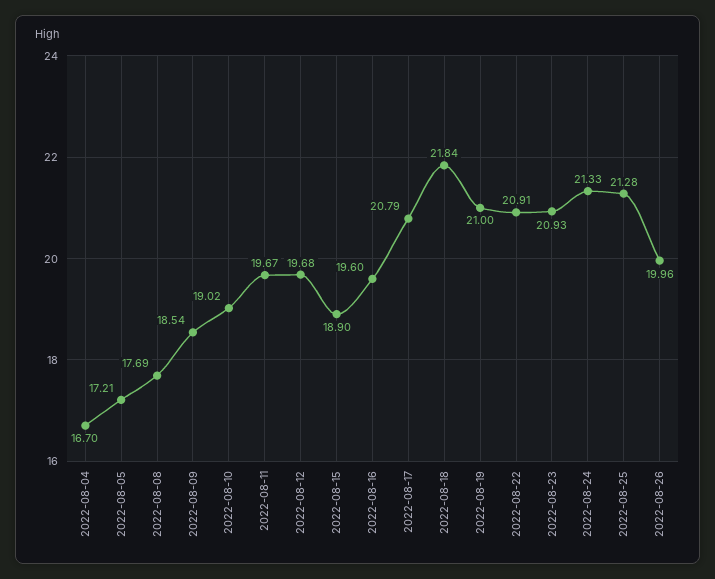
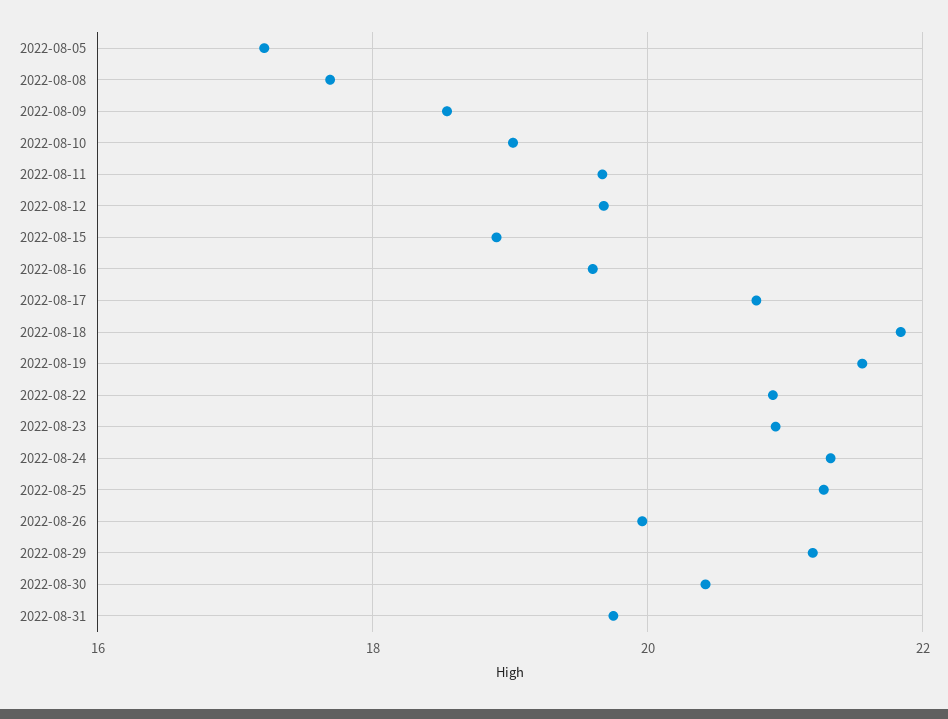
2022-08-04: 16.7 -> none
2022-08-19: 21 -> 21.6
2022-08-29: none -> 21.2
2022-08-30: none -> 20.4
2022-08-31: none -> 19.8

